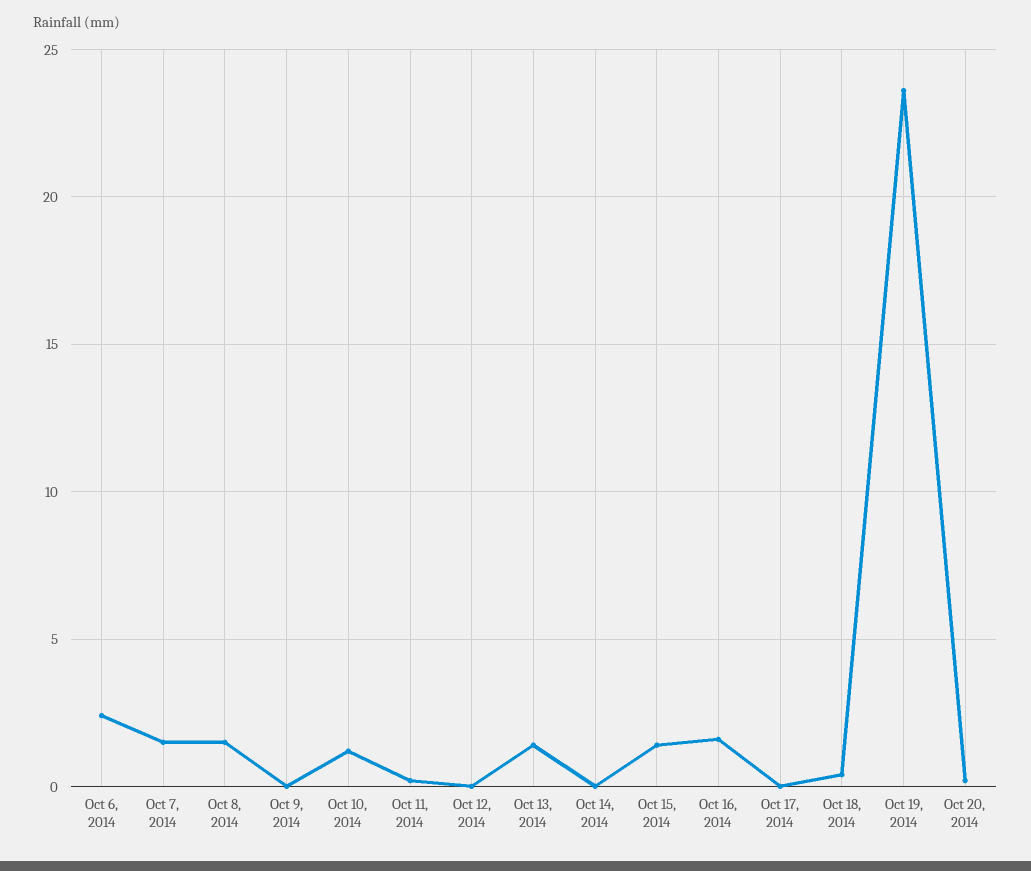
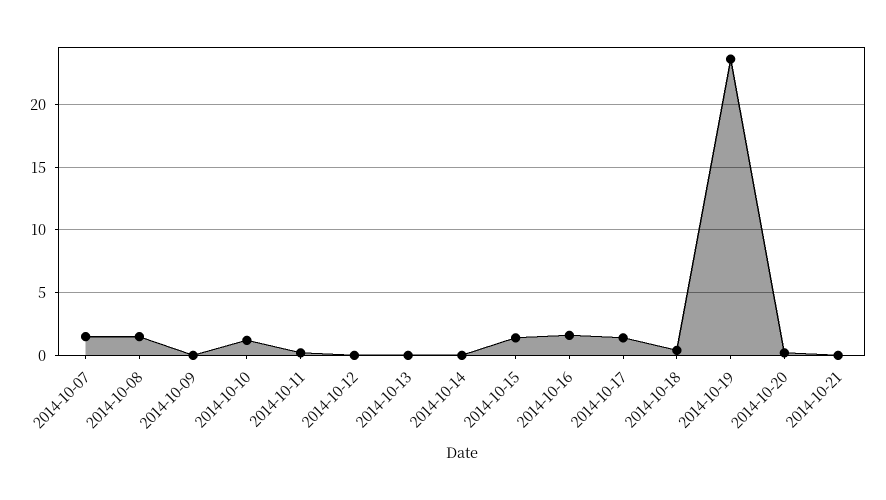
Oct 6, 2014: 2.5 -> none
Oct 13, 2014: 1.5 -> 0
Oct 17, 2014: 0 -> 1.5
2014-10-21: none -> 0

